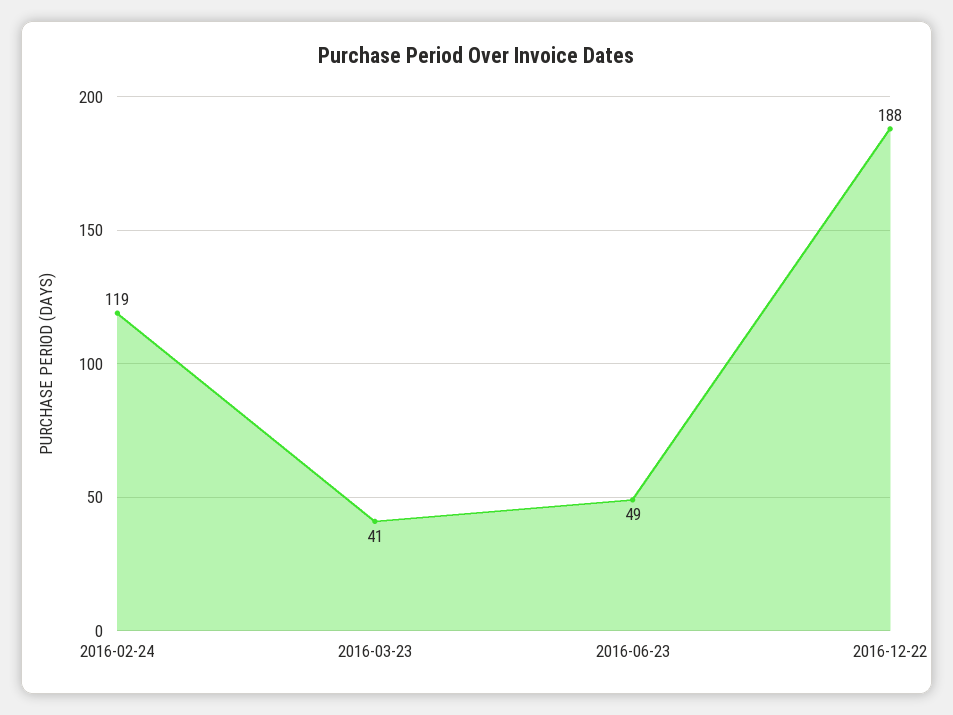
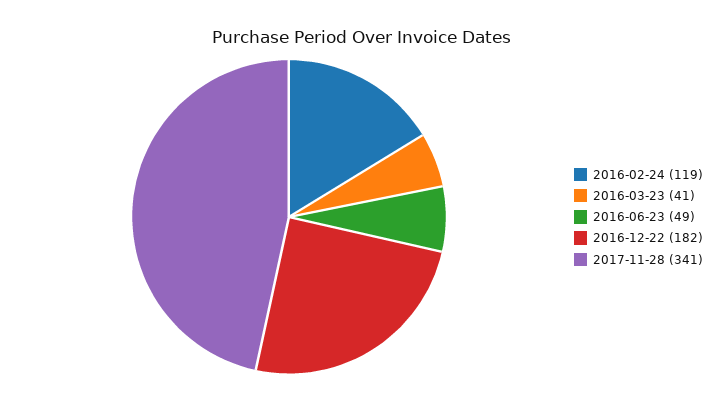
2016-12-22: 188 -> 182
2017-11-28: none -> 341

